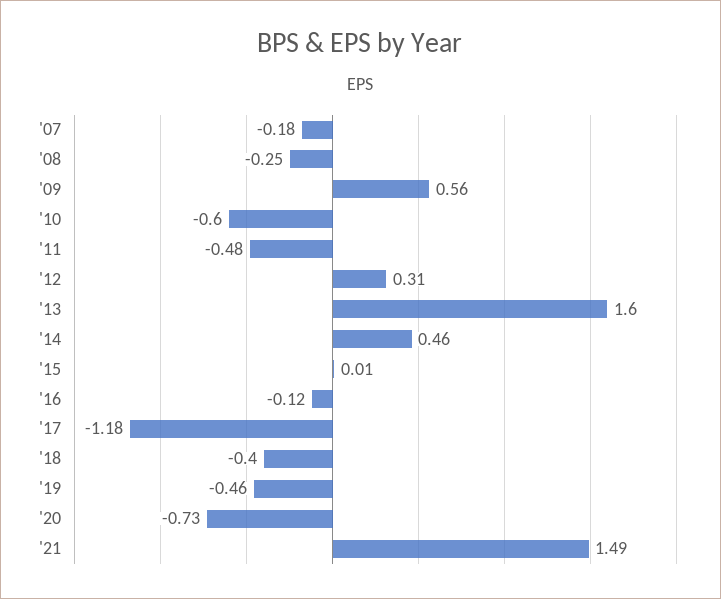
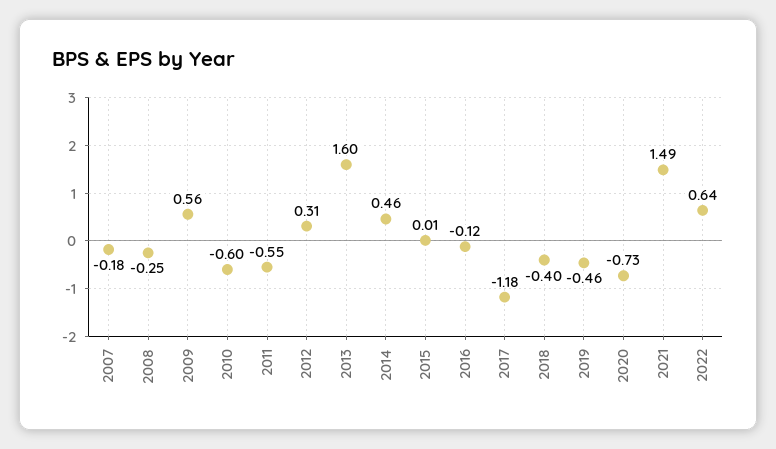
'11: -0.48 -> -0.55
2022: none -> 0.64

